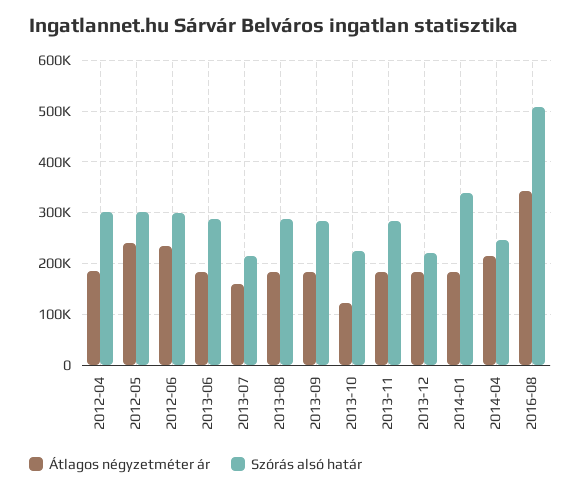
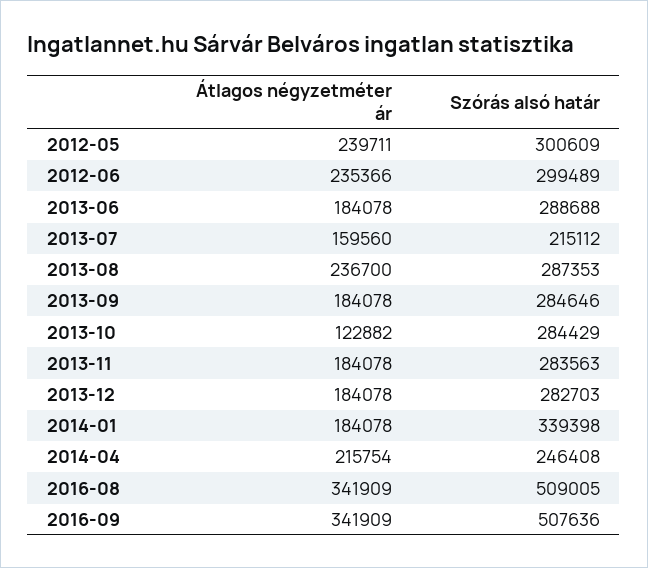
Átlagos négyzetméter ár, 2012-04: 180000 -> none
Szórás alsó határ, 2012-04: 300000 -> none
Átlagos négyzetméter ár, 2013-08: 180000 -> 236700
Szórás alsó határ, 2013-10: 220000 -> 284429
Szórás alsó határ, 2013-12: 220000 -> 282703
Átlagos négyzetméter ár, 2016-09: none -> 341909
Szórás alsó határ, 2016-09: none -> 507636

